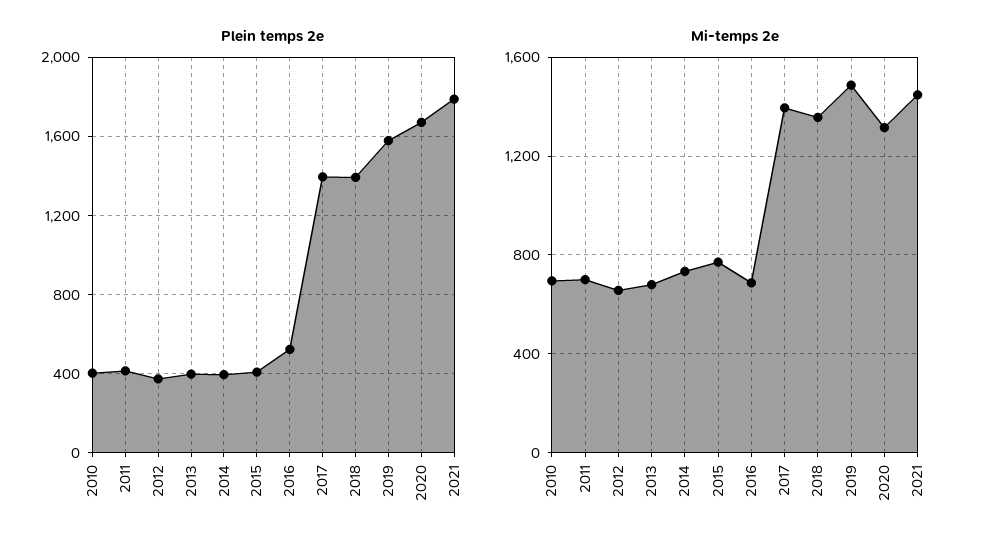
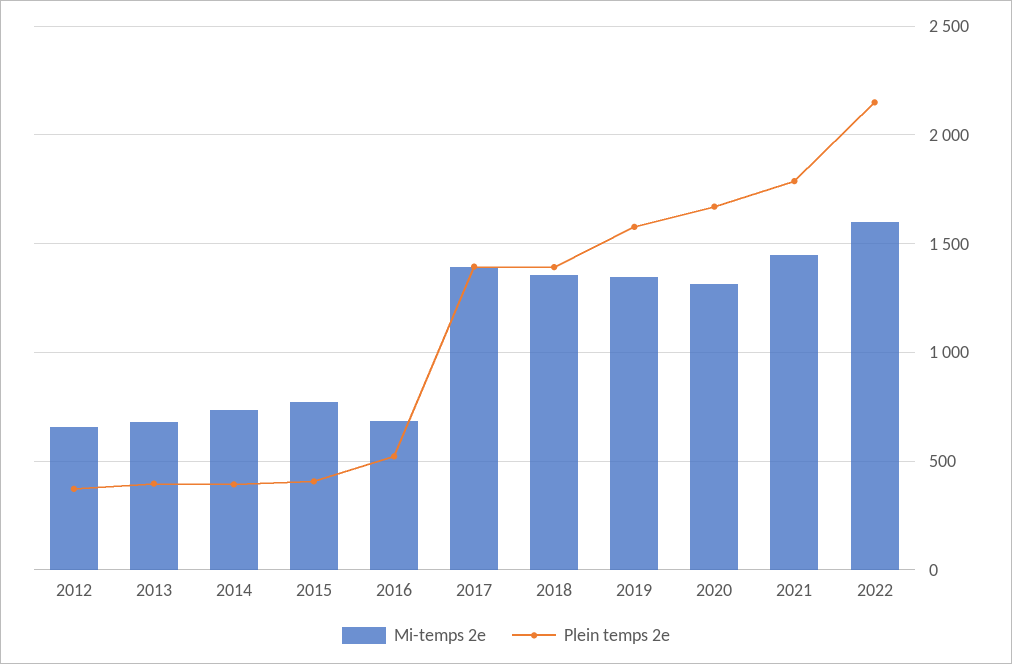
Plein temps 2e, 2010: 400 -> none
Plein temps 2e, 2011: 400 -> none
Mi-temps 2e, 2010: 700 -> none
Mi-temps 2e, 2011: 700 -> none
Mi-temps 2e, 2019: 1500 -> 1350
Mi-temps 2e, 2022: none -> 1600
Plein temps 2e, 2022: none -> 2150

